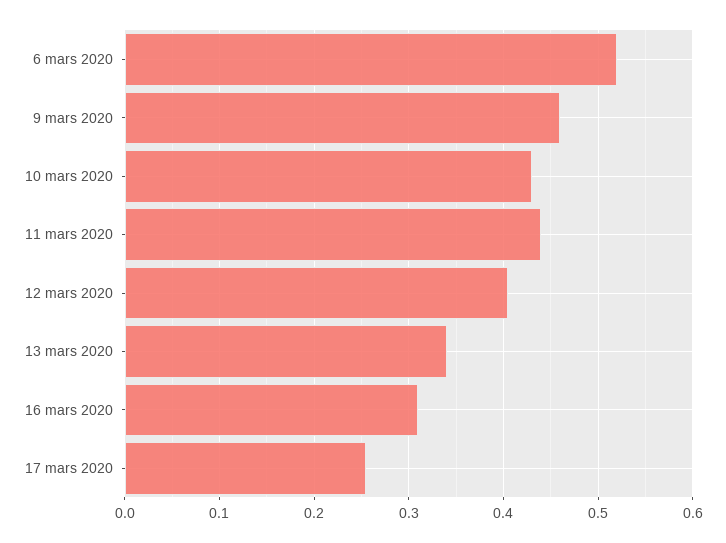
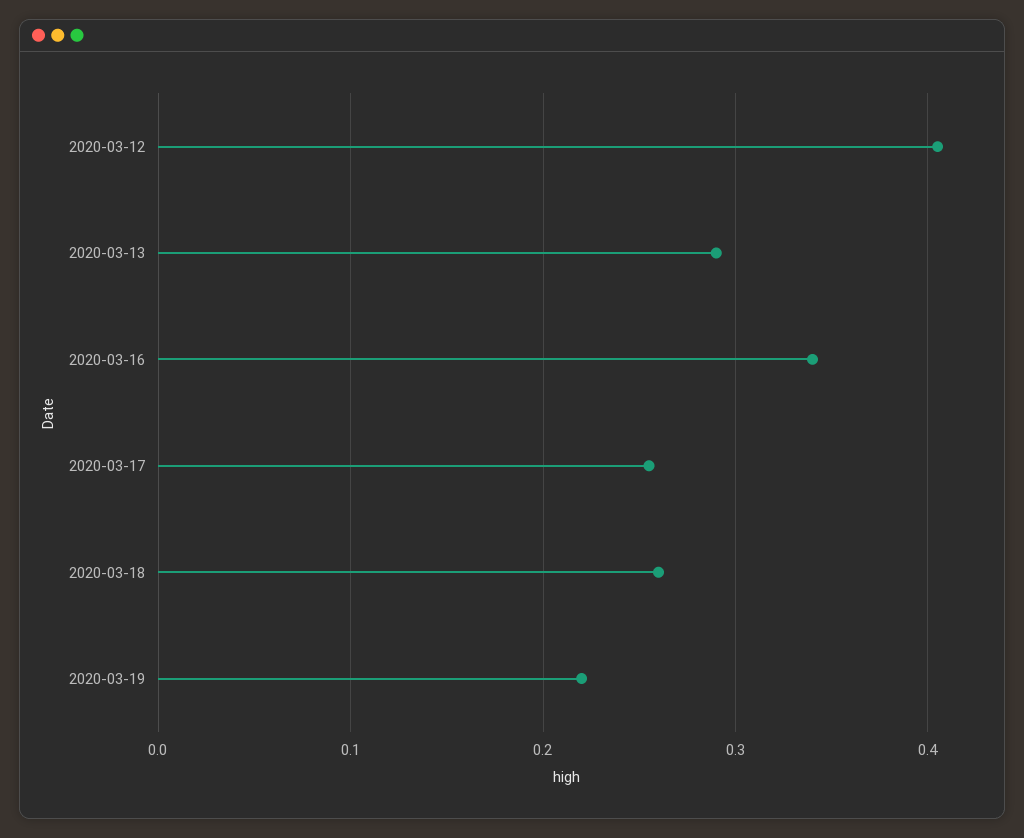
6 mars 2020: 0.52 -> none
9 mars 2020: 0.46 -> none
10 mars 2020: 0.43 -> none
11 mars 2020: 0.44 -> none
13 mars 2020: 0.34 -> 0.29
16 mars 2020: 0.31 -> 0.34
2020-03-18: none -> 0.26
2020-03-19: none -> 0.22

